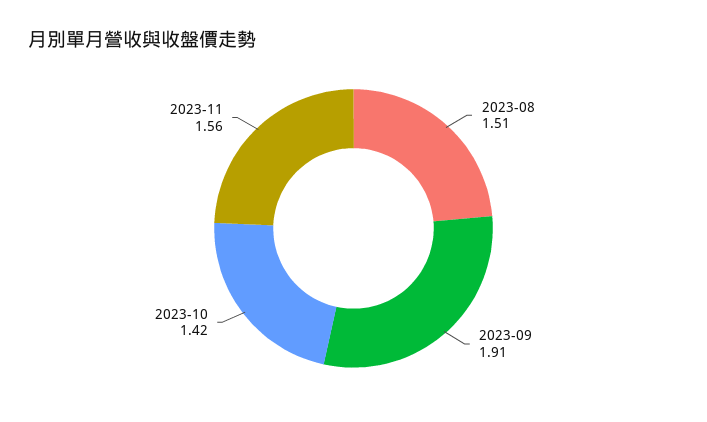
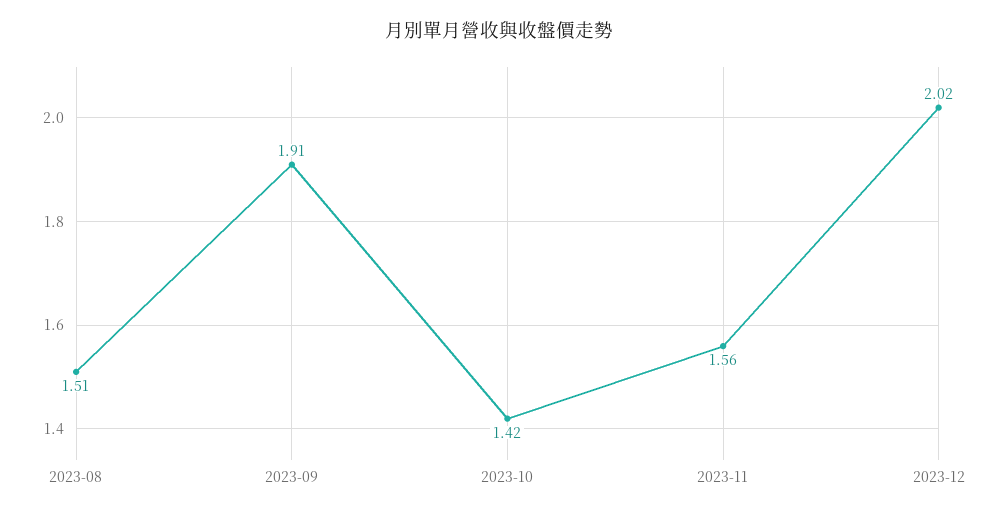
2023-12: none -> 2.02

